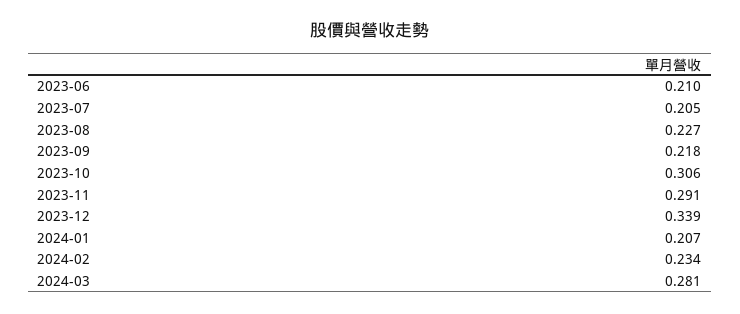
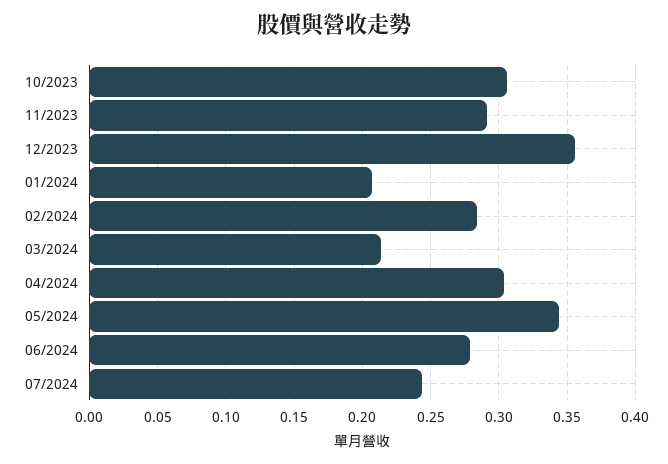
2023-06: 0.21 -> none
2023-07: 0.205 -> none
2023-08: 0.227 -> none
2023-09: 0.218 -> none
2023-12: 0.339 -> 0.355
2024-02: 0.234 -> 0.285
2024-03: 0.281 -> 0.215
04/2024: none -> 0.305
05/2024: none -> 0.345
06/2024: none -> 0.28
07/2024: none -> 0.245

